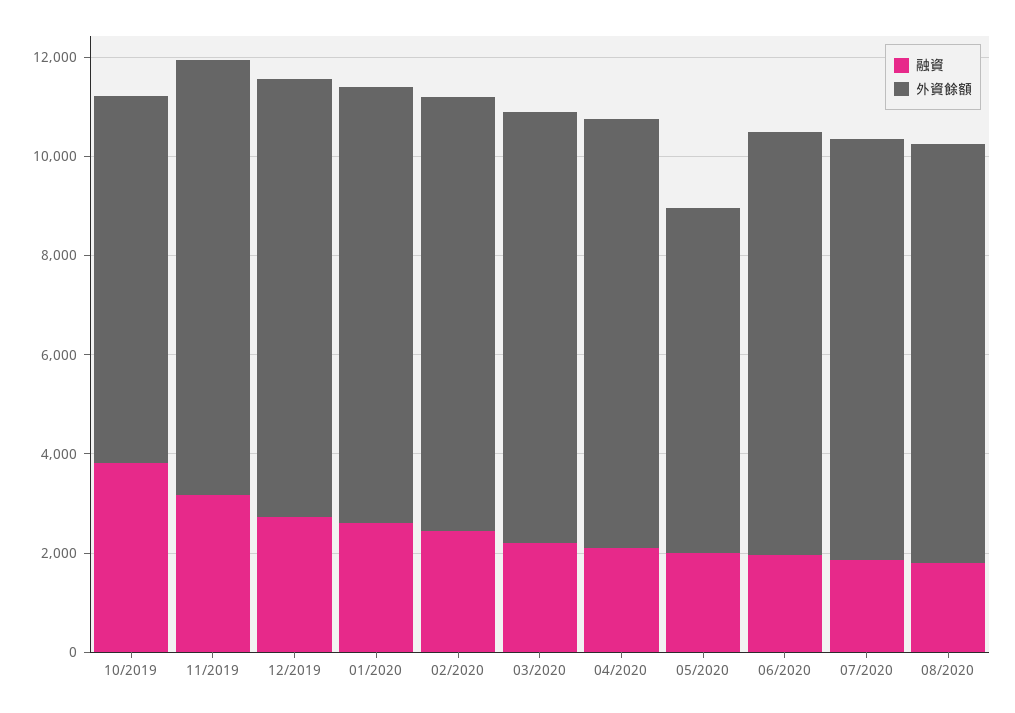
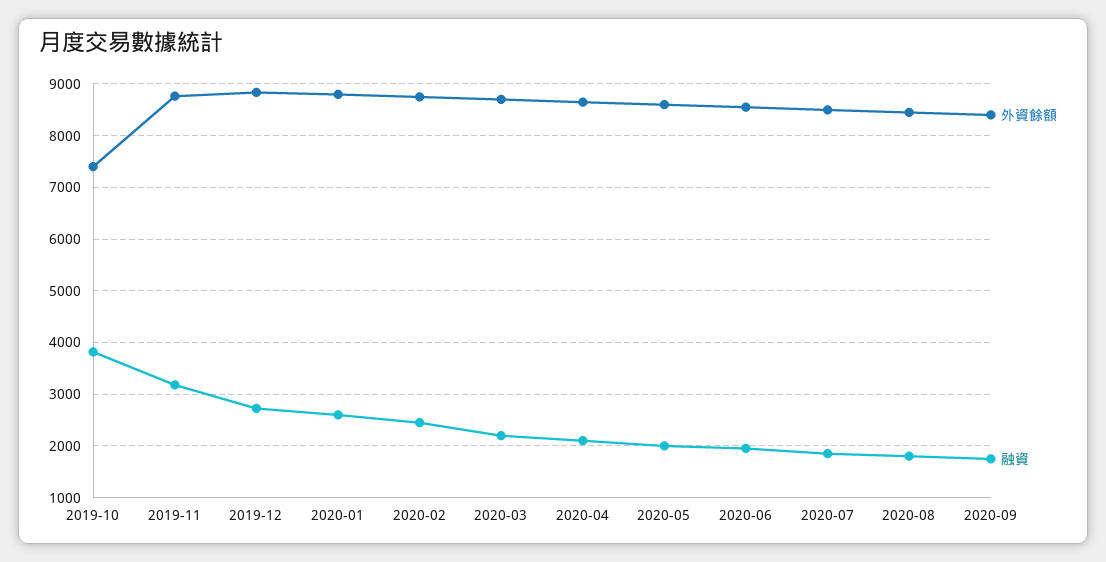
外資餘額, 05/2020: 7000 -> 8600
外資餘額, 2020-09: none -> 8400
融資, 2020-09: none -> 1800

